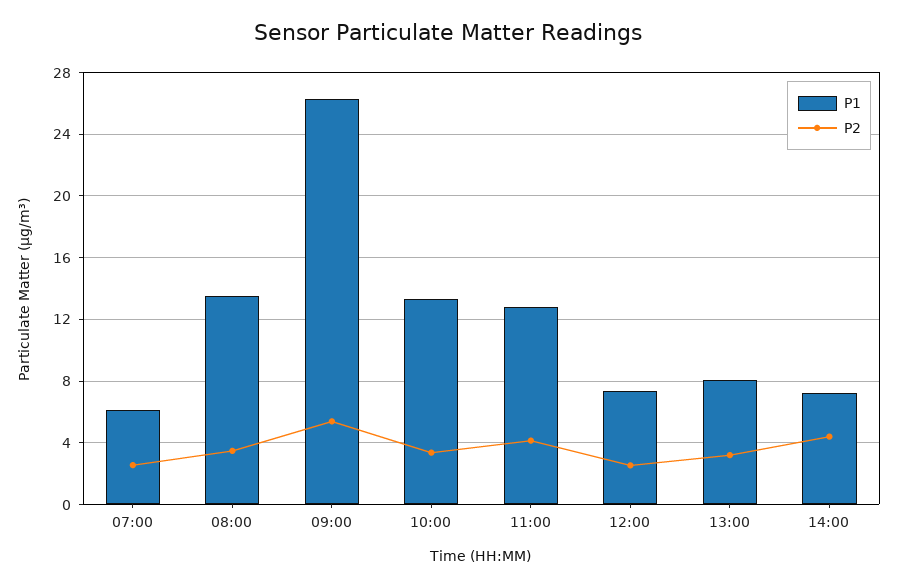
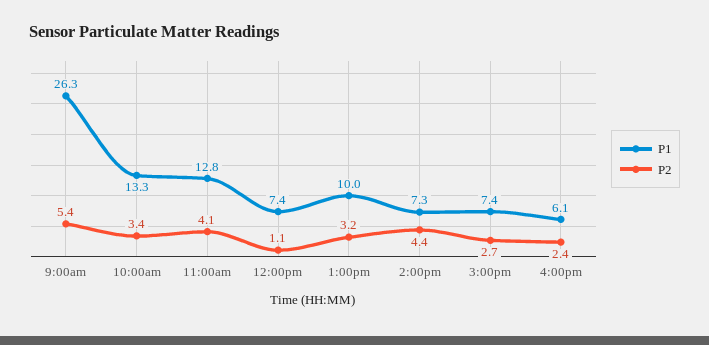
P1, 07:00: 6 -> none
P2, 07:00: 2.5 -> none
P1, 08:00: 13.5 -> none
P2, 08:00: 3.5 -> none
P2, 12:00: 2.5 -> 1.1
P1, 13:00: 8 -> 10
P1, 3:00pm: none -> 7.4
P2, 3:00pm: none -> 2.7
P1, 4:00pm: none -> 6.1
P2, 4:00pm: none -> 2.4

